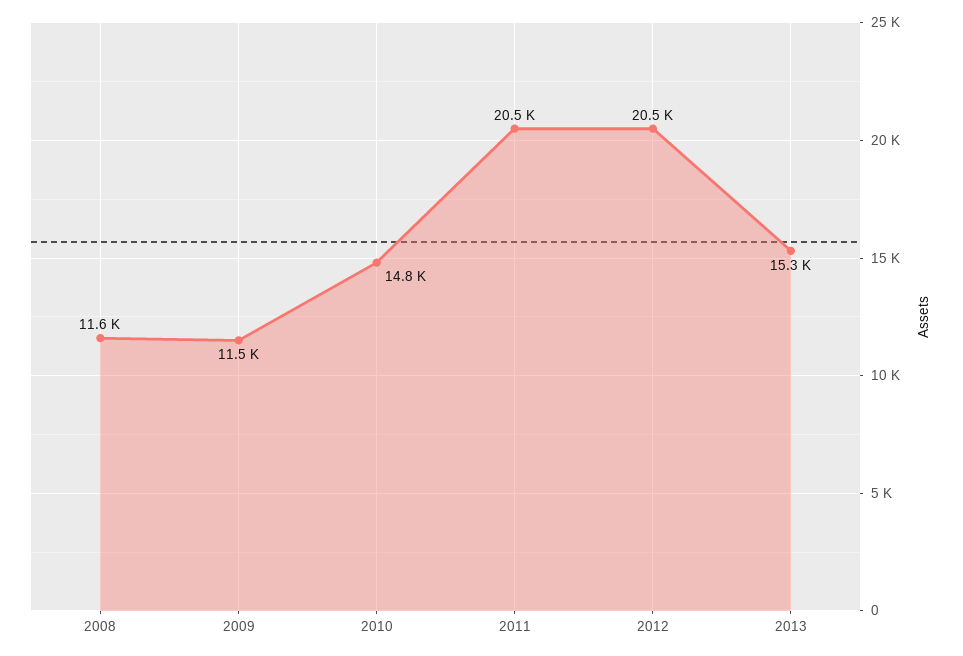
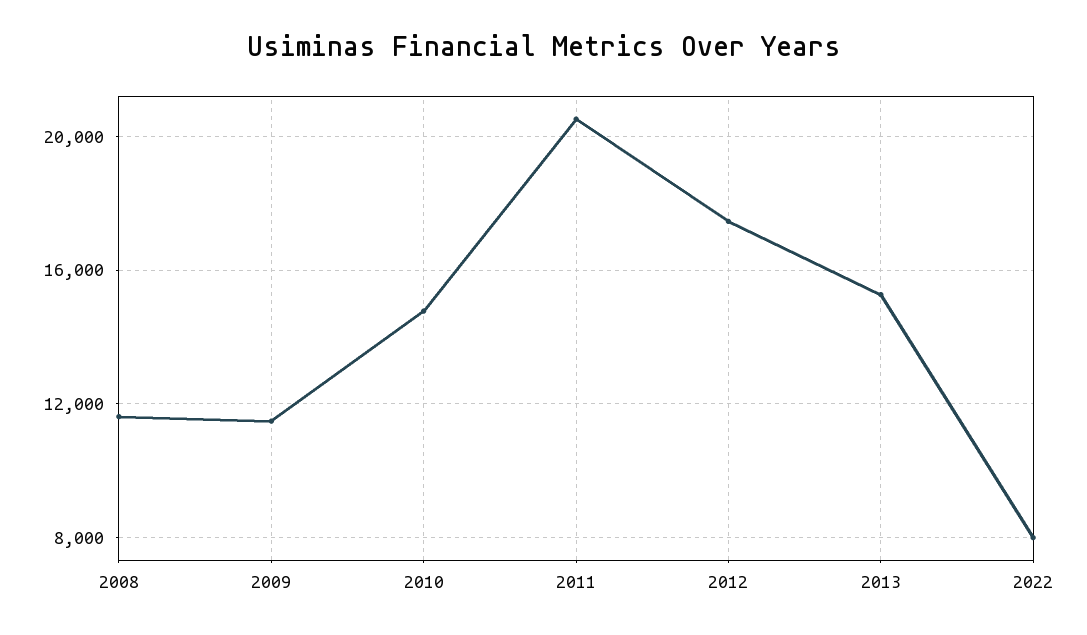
2012: 20500 -> 17500
2022: none -> 8000

